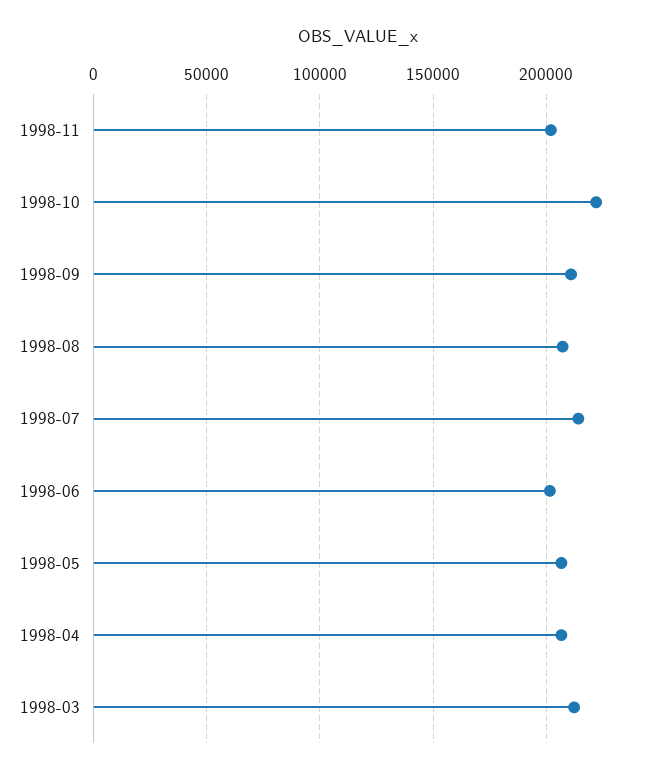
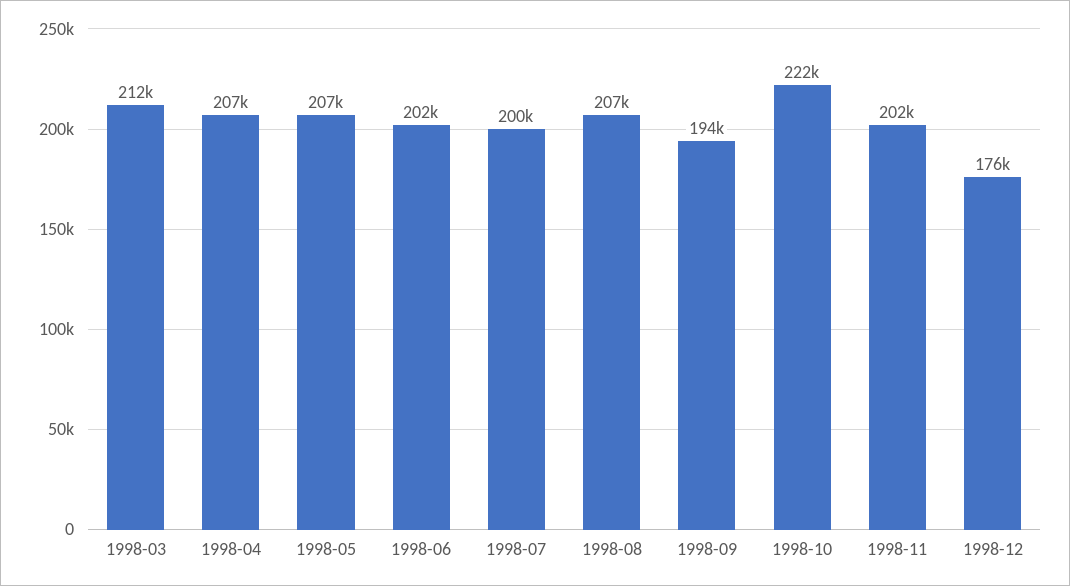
1998-09: 210000 -> 194000
1998-07: 215000 -> 200000
1998-12: none -> 176000

